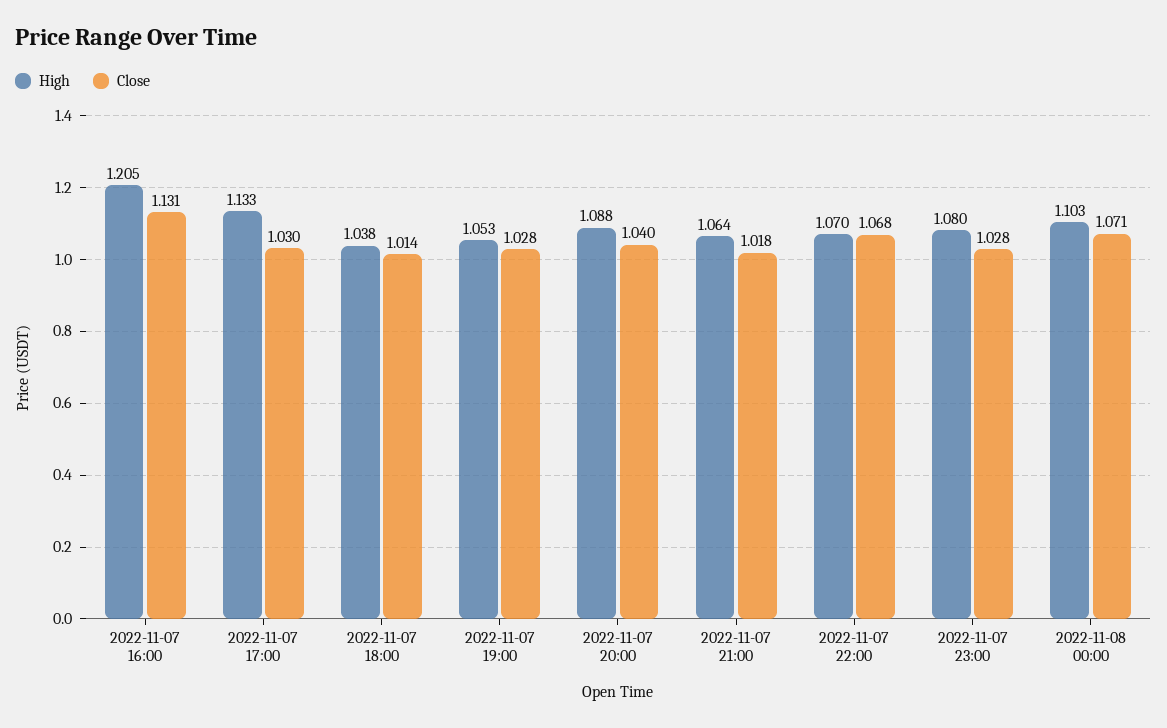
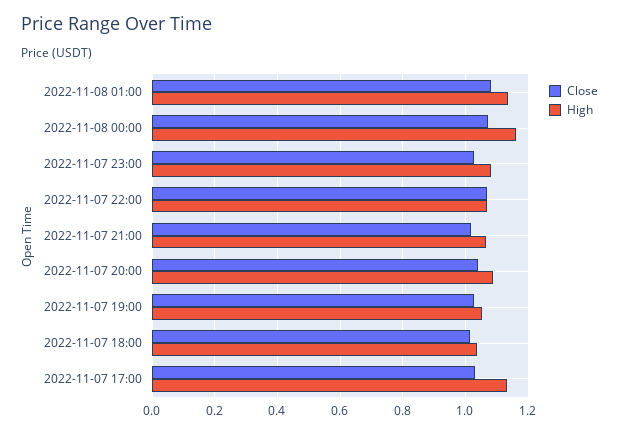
High, 2022-11-07 16:00: 1.205 -> none
Close, 2022-11-07 16:00: 1.131 -> none
High, 2022-11-08 00:00: 1.103 -> 1.16
Close, 2022-11-08 01:00: none -> 1.08
High, 2022-11-08 01:00: none -> 1.14

